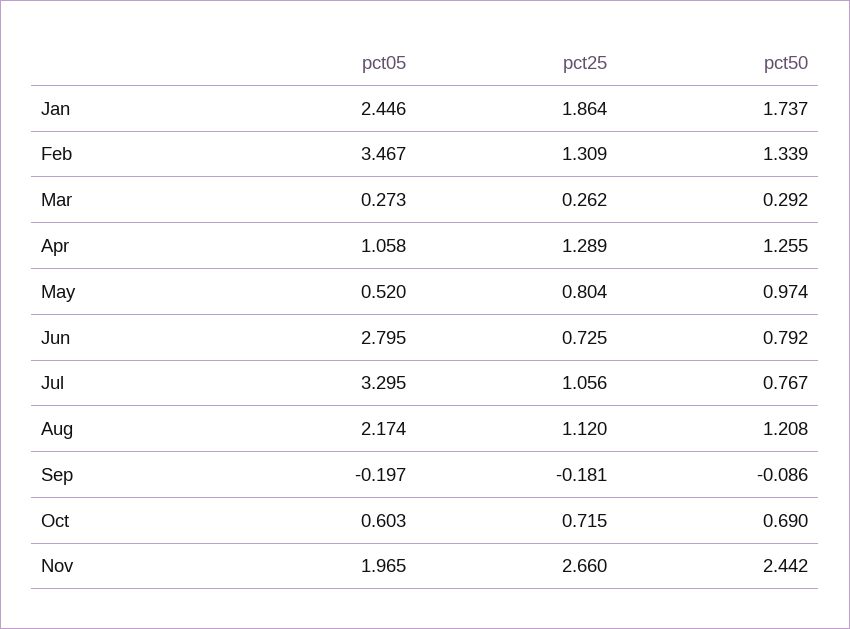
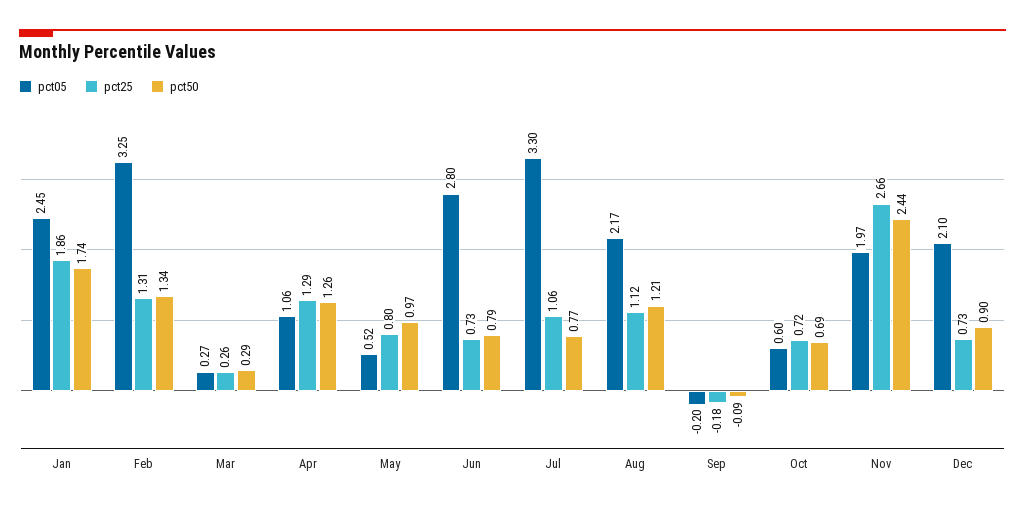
pct05, Feb: 3.467 -> 3.25
pct05, Dec: none -> 2.1
pct25, Dec: none -> 0.73
pct50, Dec: none -> 0.9

